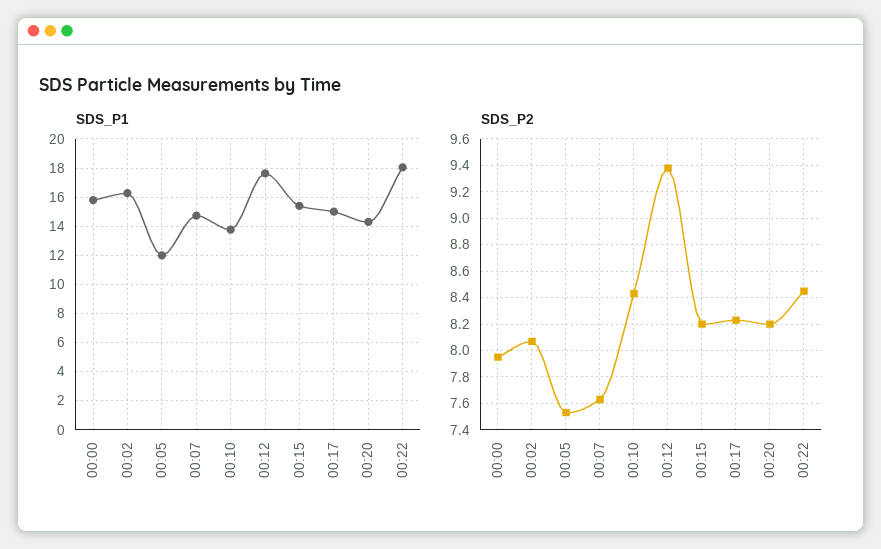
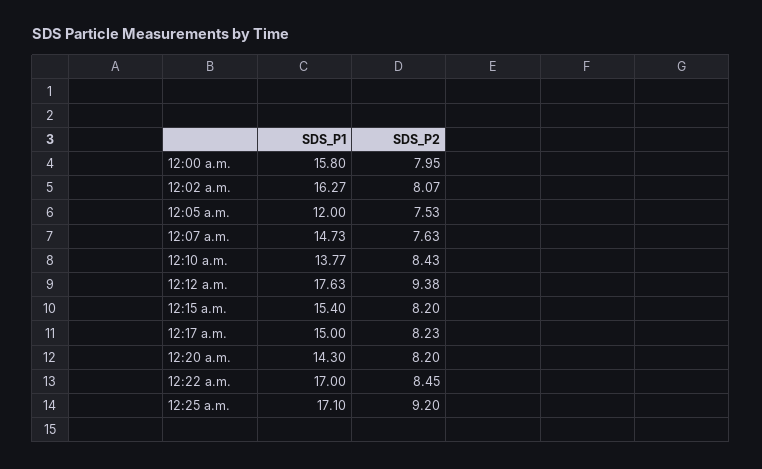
SDS_P1, 00:22: 18 -> 17
SDS_P1, 12:25 a.m.: none -> 17.1
SDS_P2, 12:25 a.m.: none -> 9.2

